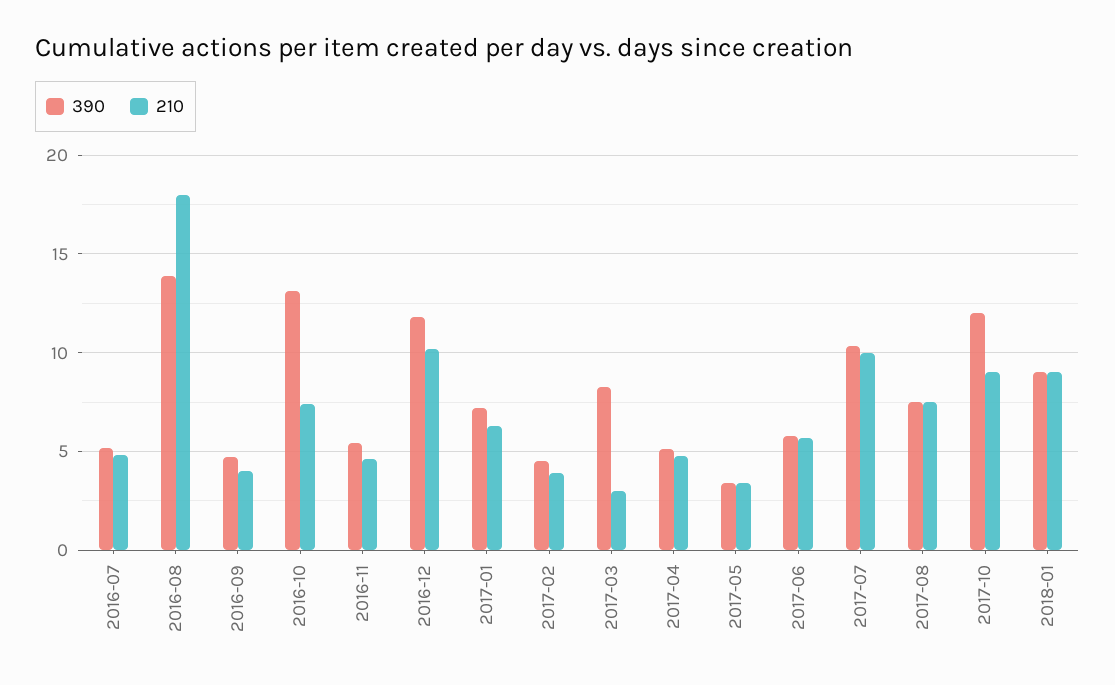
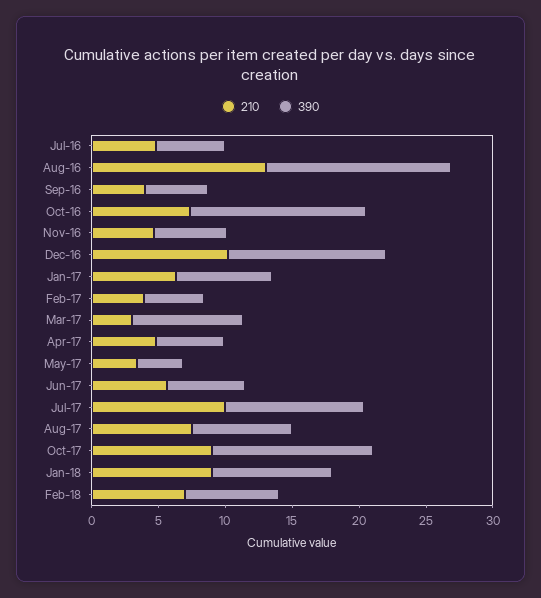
210, 2016-08: 18 -> 13
210, Feb-18: none -> 7
390, Feb-18: none -> 7

